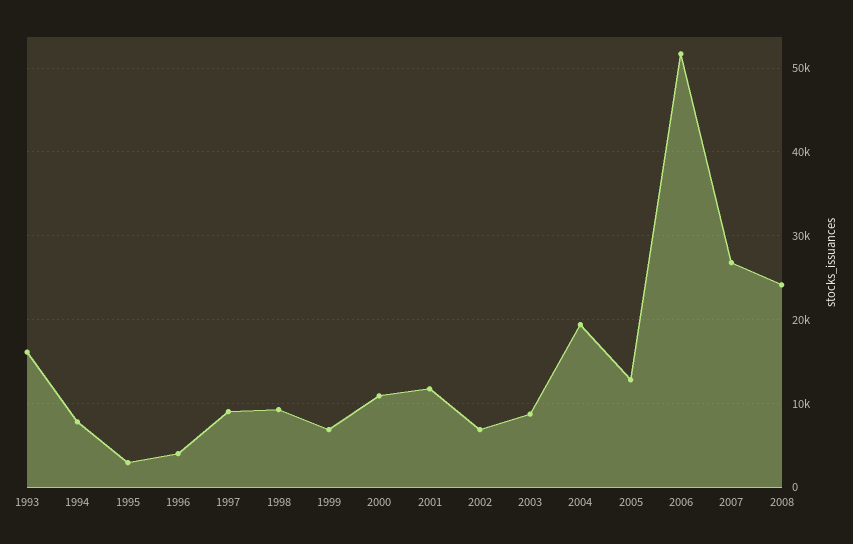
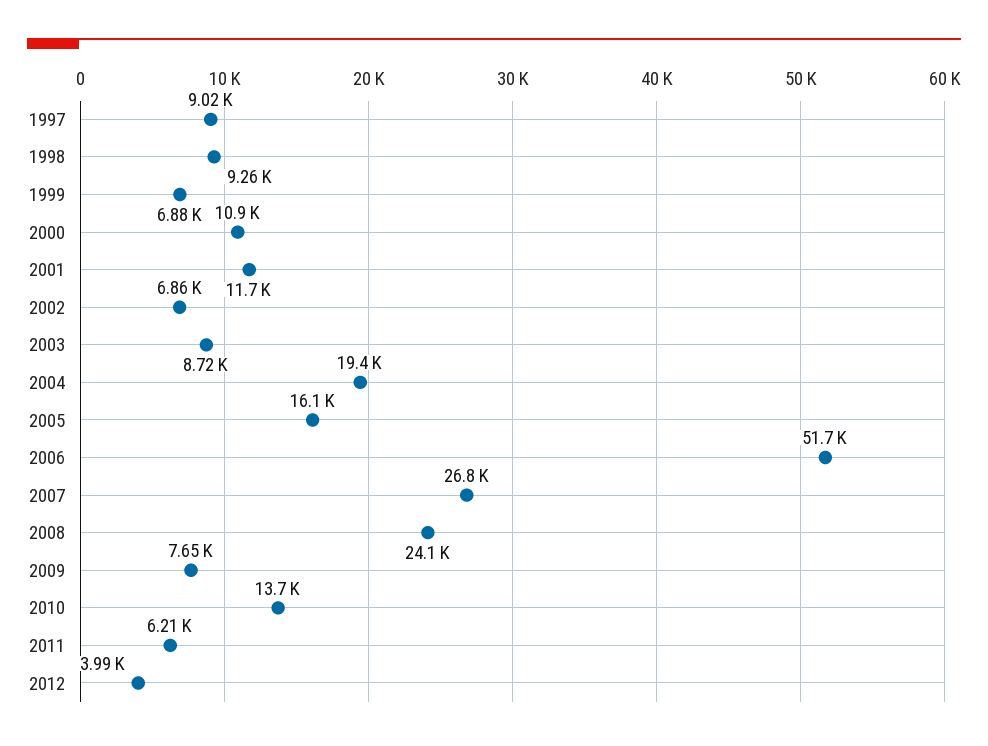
1993: 16000 -> none
1994: 8000 -> none
1995: 3000 -> none
1996: 4000 -> none
2005: 13000 -> 16100
2009: none -> 7650
2010: none -> 13700
2011: none -> 6210
2012: none -> 3990

